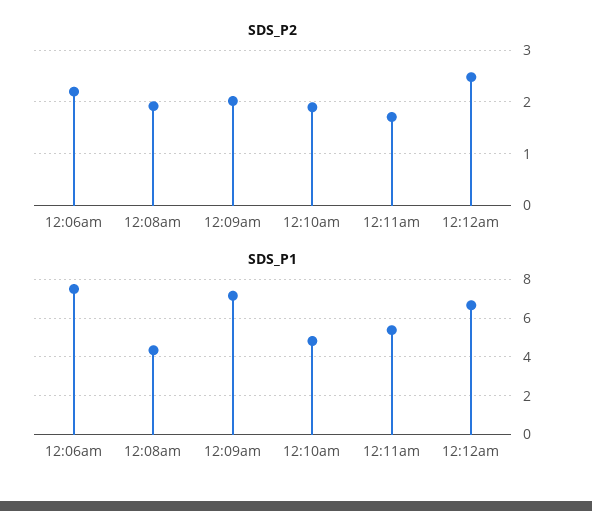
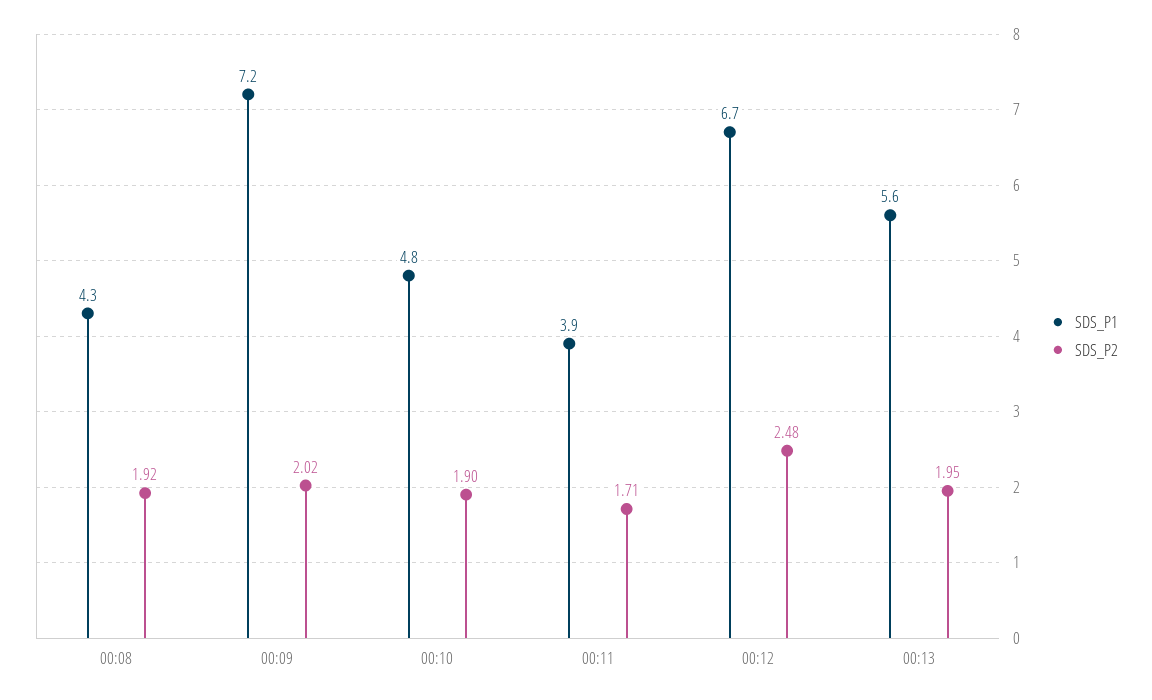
SDS_P2, 12:06am: 2.2 -> none
SDS_P1, 12:06am: 7.5 -> none
SDS_P1, 12:11am: 5.5 -> 3.9
SDS_P1, 00:13: none -> 5.6
SDS_P2, 00:13: none -> 1.95

